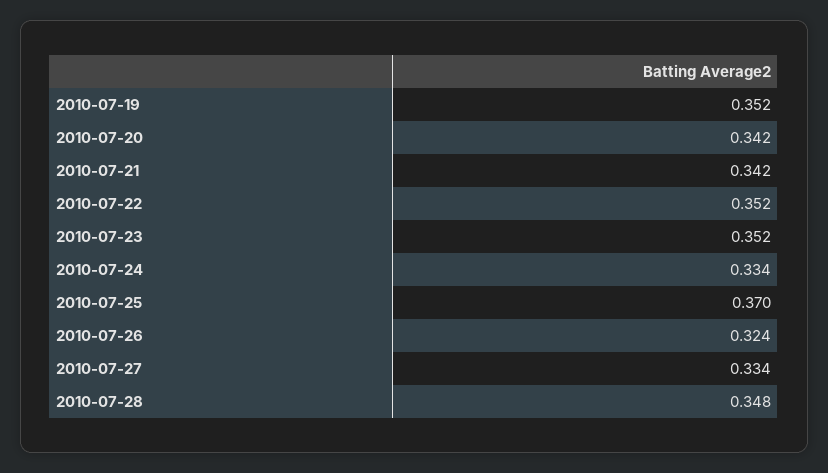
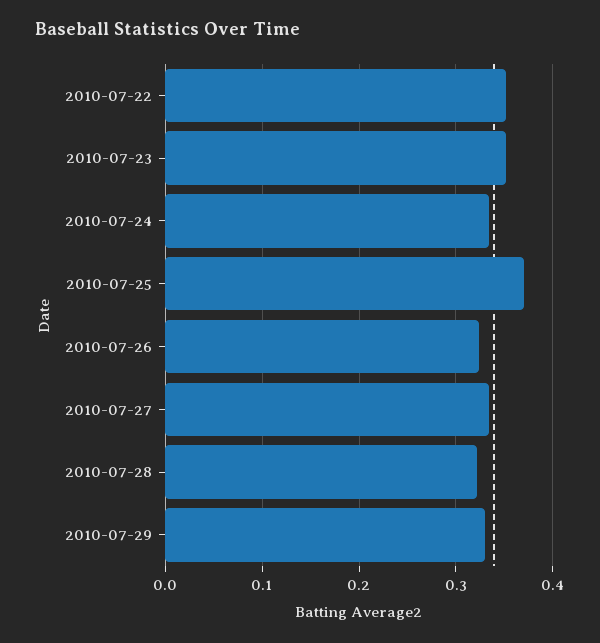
2010-07-19: 0.352 -> none
2010-07-20: 0.342 -> none
2010-07-21: 0.342 -> none
2010-07-28: 0.348 -> 0.32
2010-07-29: none -> 0.33

